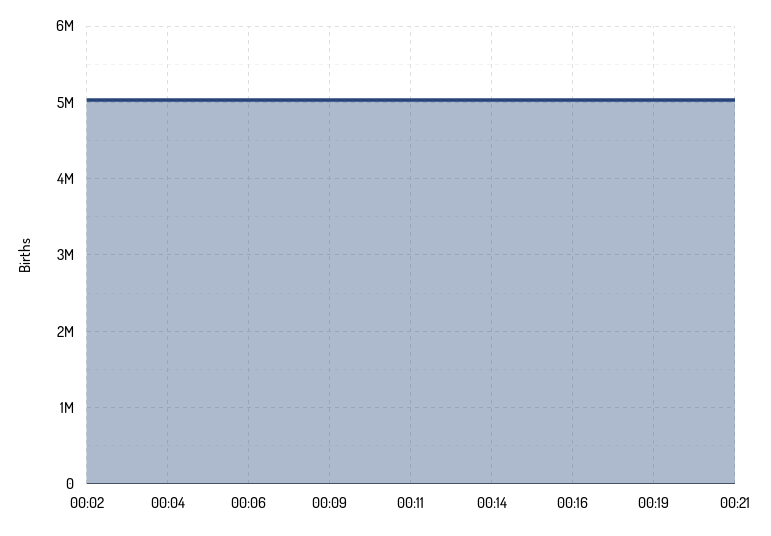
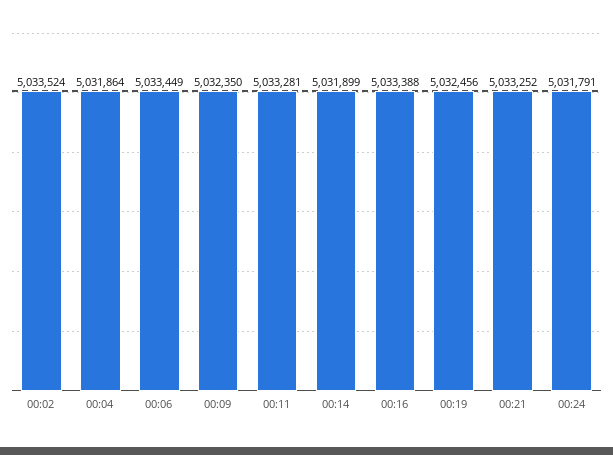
00:24: none -> 5031791

